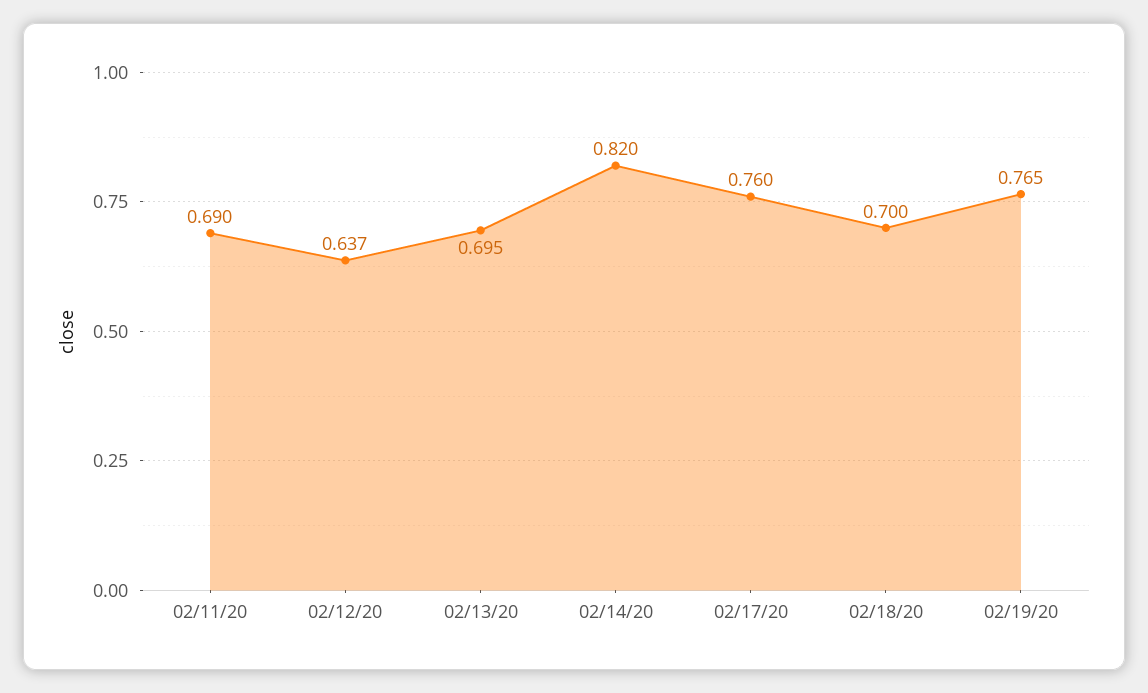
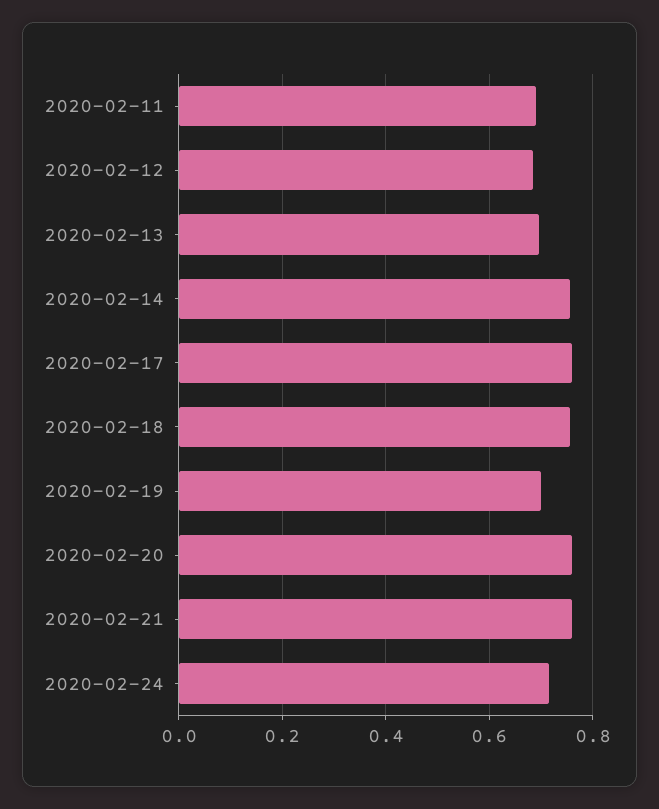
02/12/20: 0.637 -> 0.68
02/14/20: 0.82 -> 0.76
02/18/20: 0.7 -> 0.76
02/19/20: 0.765 -> 0.7
2020-02-20: none -> 0.76
2020-02-21: none -> 0.76
2020-02-24: none -> 0.72

